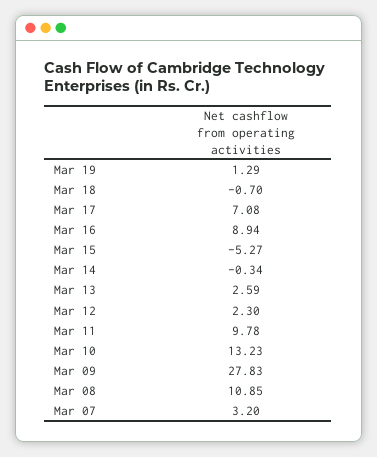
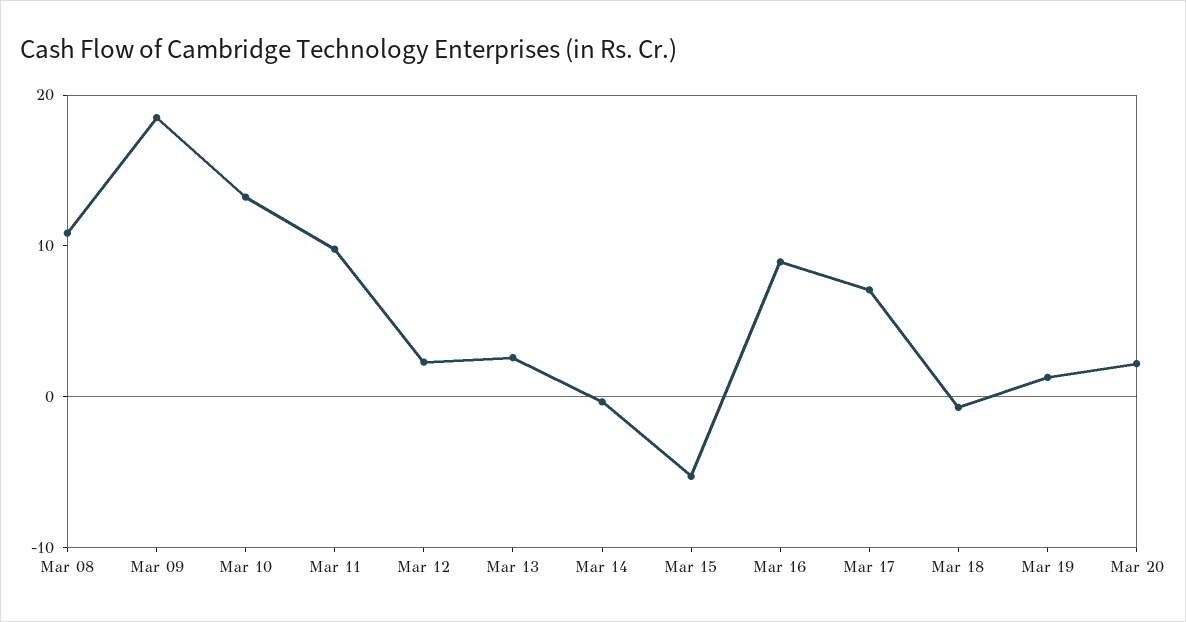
Mar 09: 27.83 -> 18
Mar 07: 3.2 -> none
Mar 20: none -> 2

